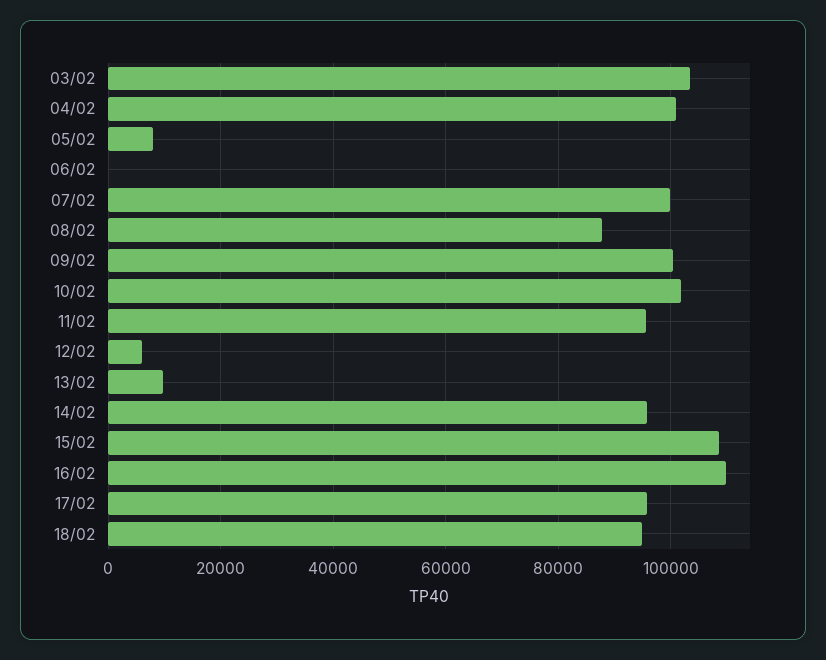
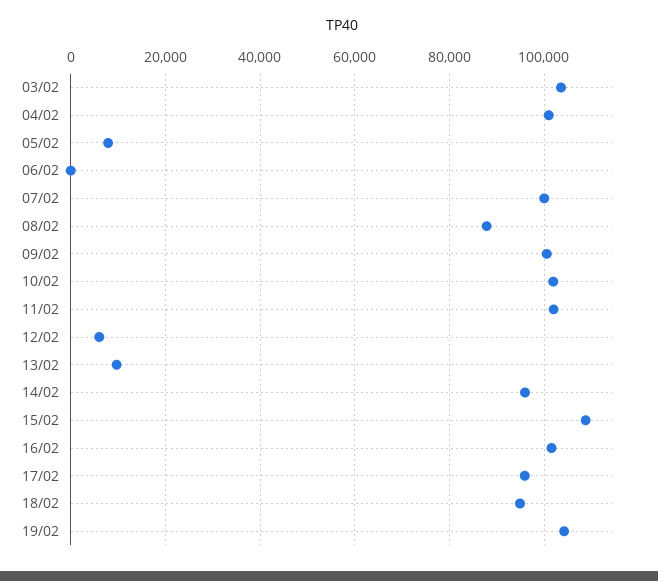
11/02: 96000 -> 102000
16/02: 110000 -> 102000
19/02: none -> 104000

